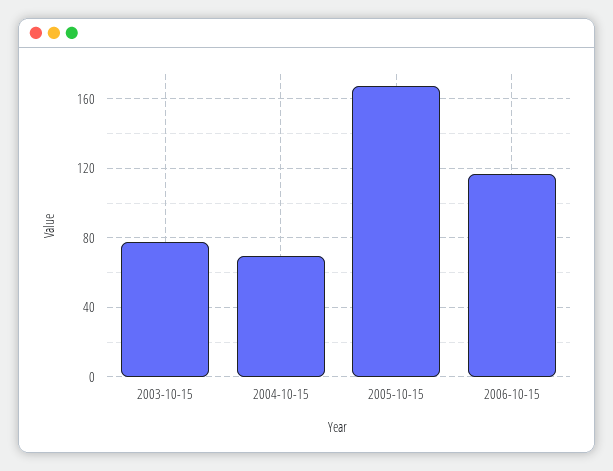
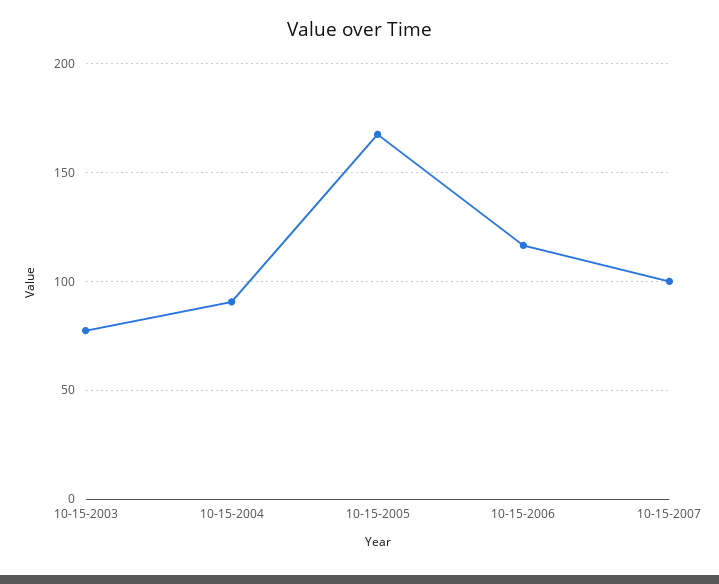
2004-10-15: 70 -> 90
10-15-2007: none -> 100

